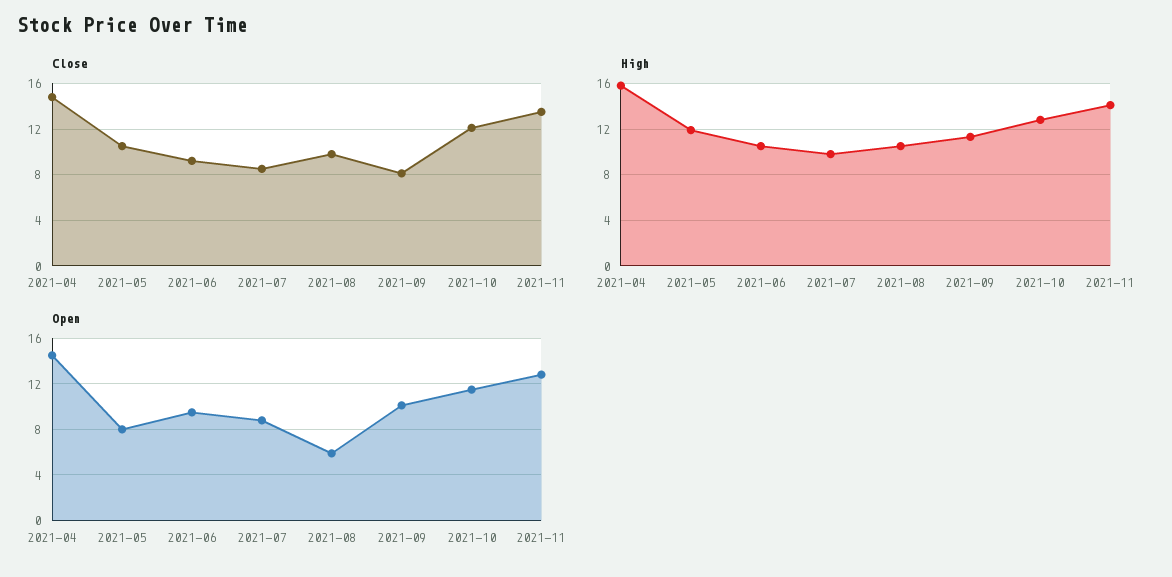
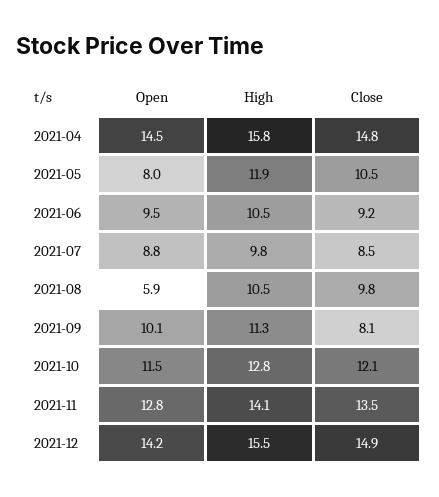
Open, 2021-12: none -> 14.2
High, 2021-12: none -> 15.5
Close, 2021-12: none -> 14.9

